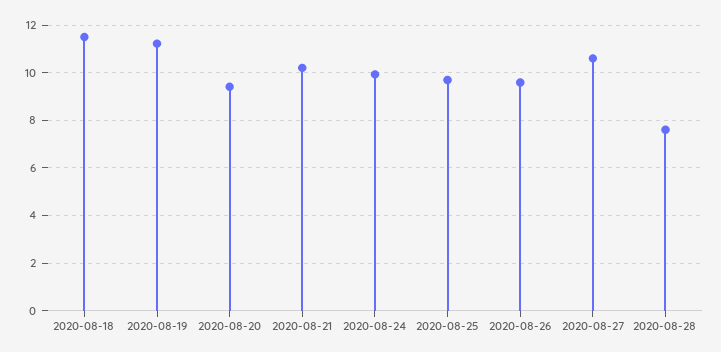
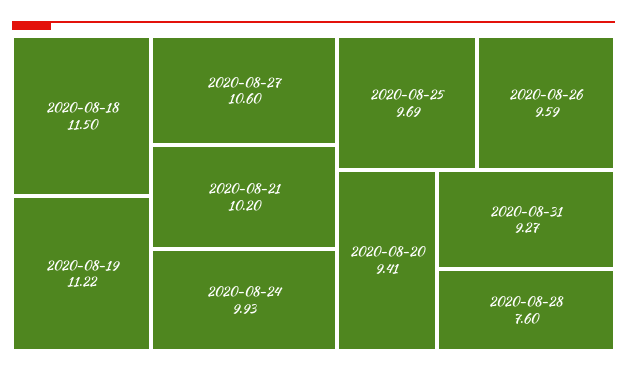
2020-08-31: none -> 9.27

